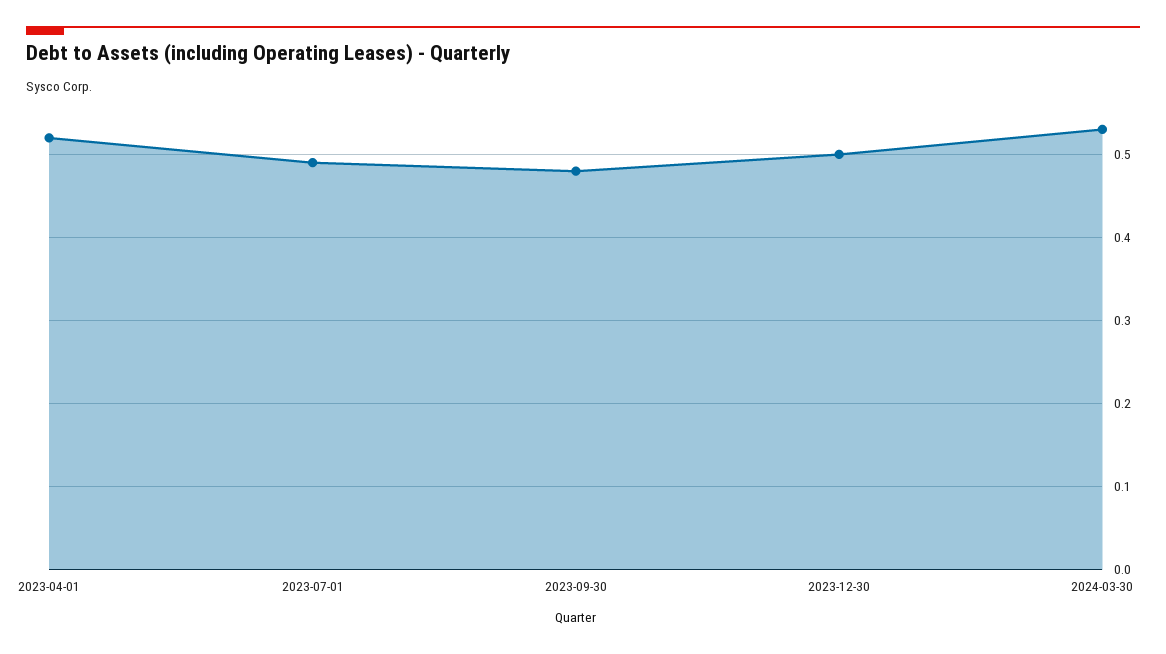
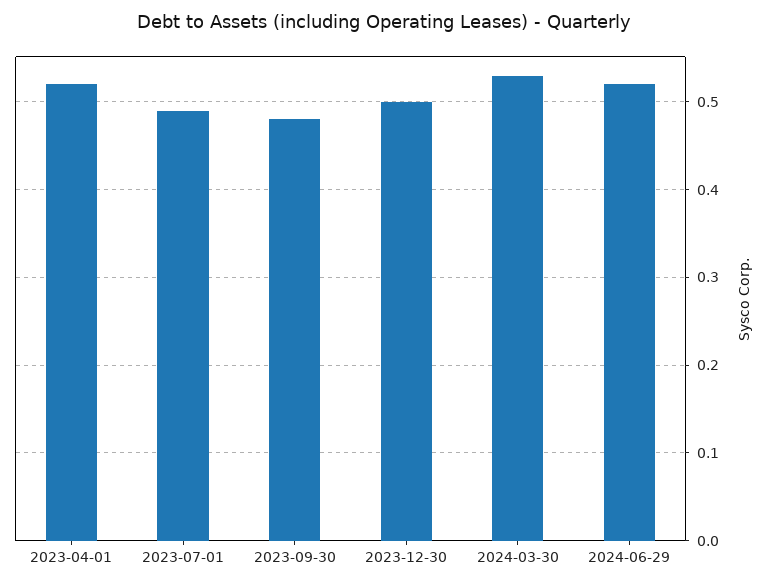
2024-06-29: none -> 0.52

